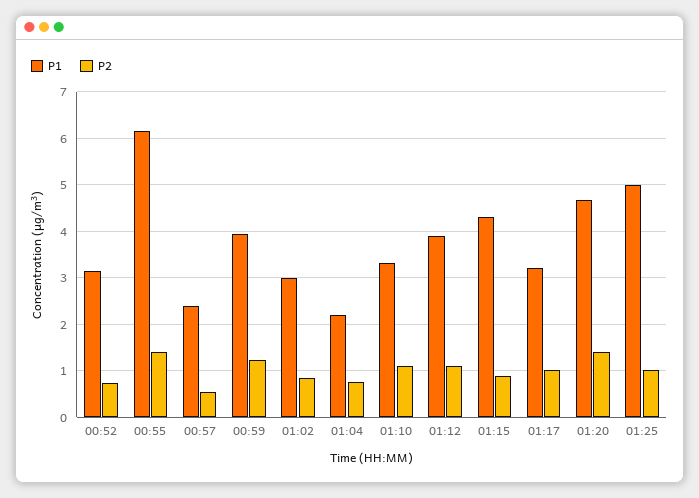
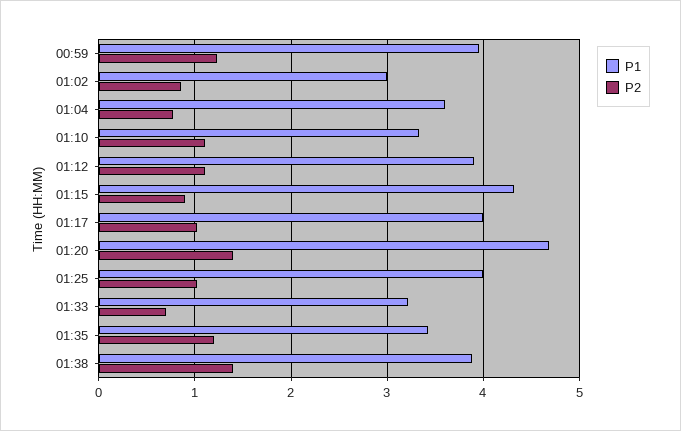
P1, 00:52: 3.2 -> none
P2, 00:52: 0.8 -> none
P1, 00:55: 6.2 -> none
P2, 00:55: 1.4 -> none
P1, 00:57: 2.4 -> none
P2, 00:57: 0.6 -> none
P1, 01:04: 2.2 -> 3.6
P1, 01:17: 3.2 -> 4
P1, 01:25: 5 -> 4
P1, 01:33: none -> 3.2
P2, 01:33: none -> 0.7
P1, 01:35: none -> 3.4
P2, 01:35: none -> 1.2
P1, 01:38: none -> 3.9
P2, 01:38: none -> 1.4

